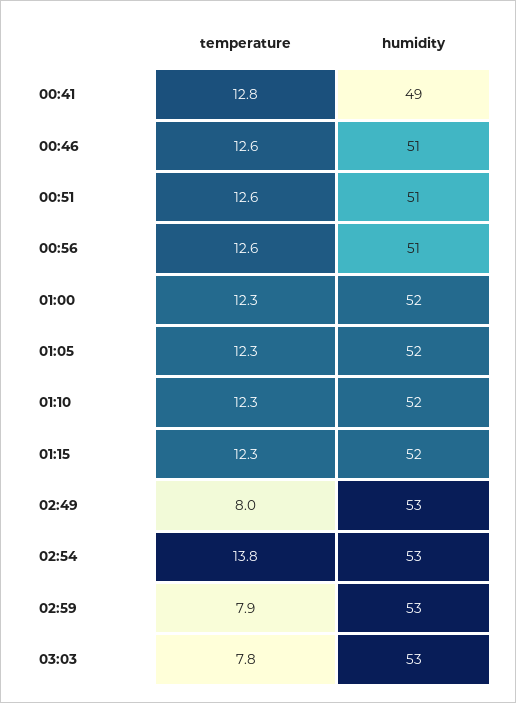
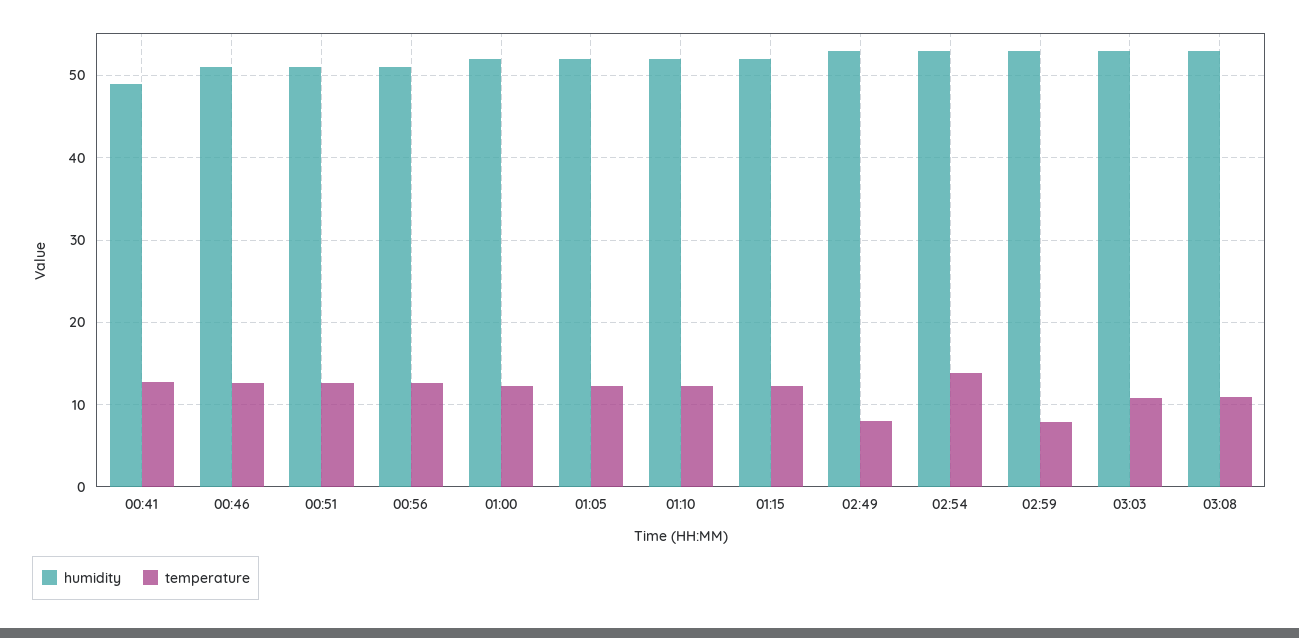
temperature, 03:03: 7.8 -> 11
humidity, 03:08: none -> 53
temperature, 03:08: none -> 11

